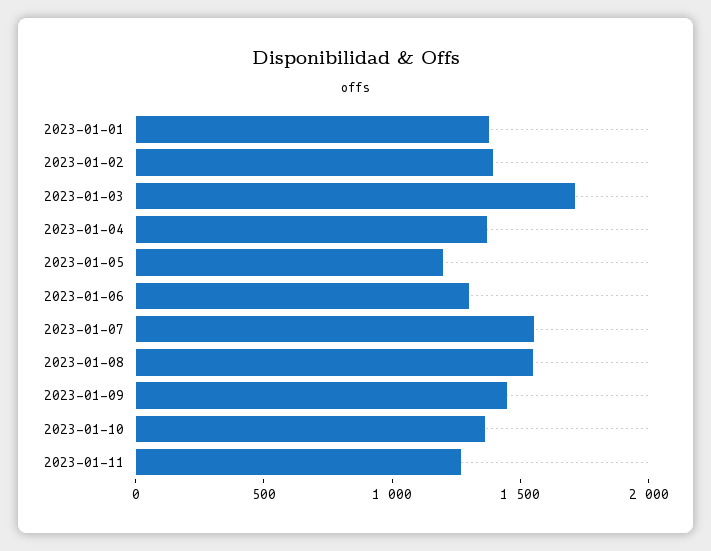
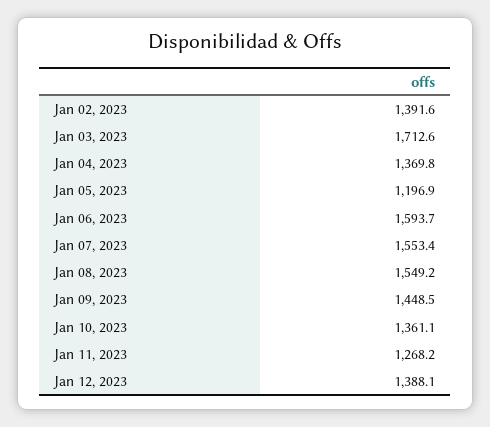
2023-01-01: 1400 -> none
2023-01-06: 1300 -> 1593.7
Jan 12, 2023: none -> 1388.1

